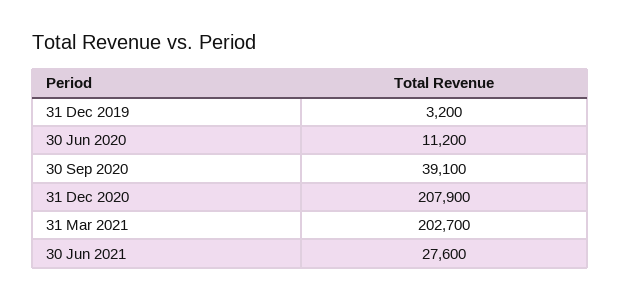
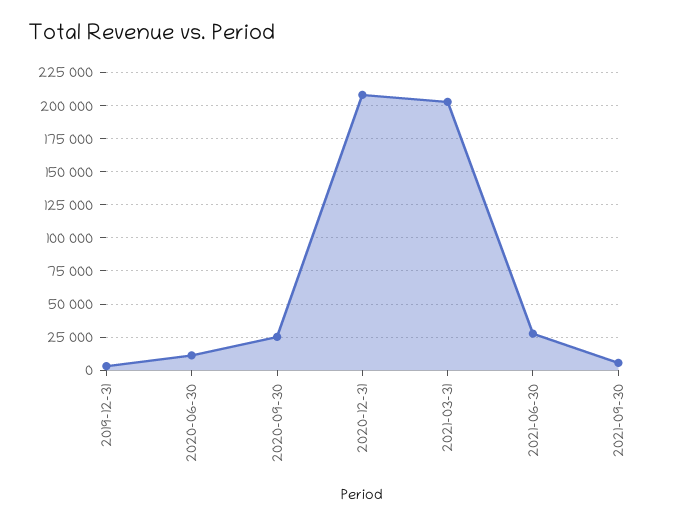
30 Sep 2020: 39100 -> 25000
2021-09-30: none -> 5000

